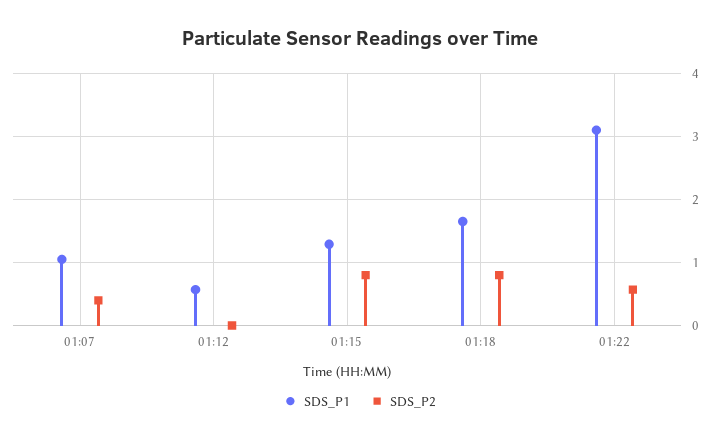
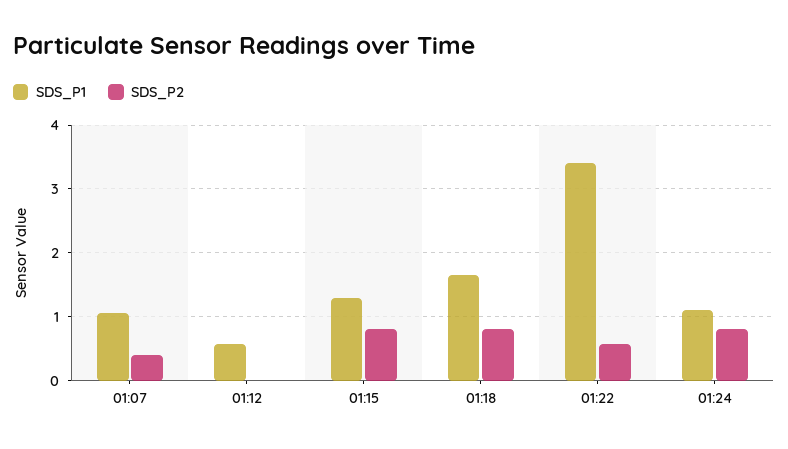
SDS_P1, 01:22: 3.1 -> 3.4
SDS_P1, 01:24: none -> 1.1
SDS_P2, 01:24: none -> 0.8

